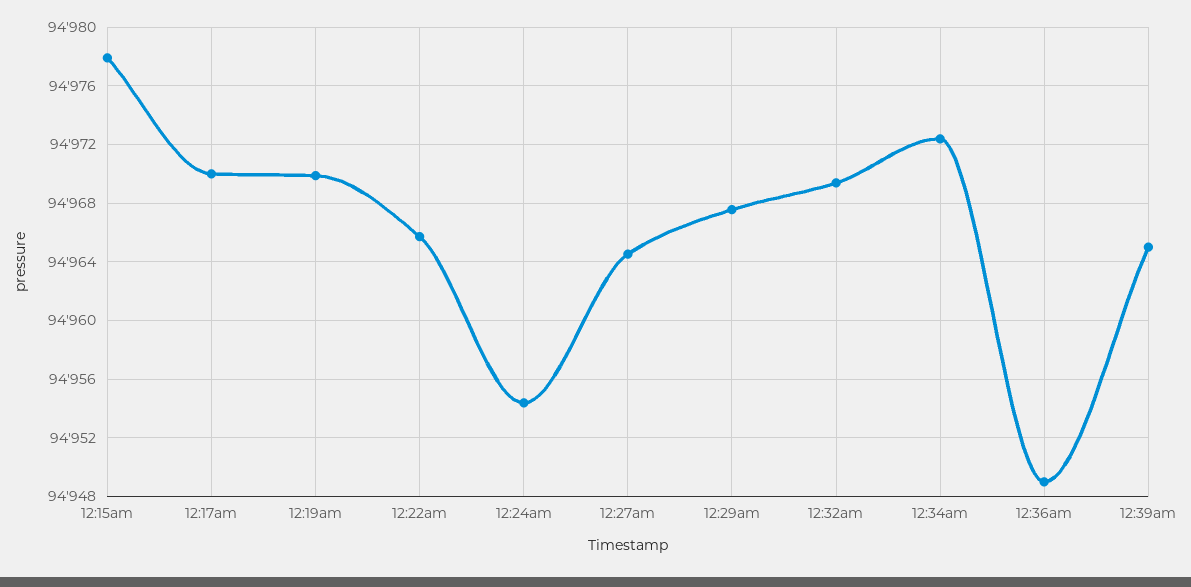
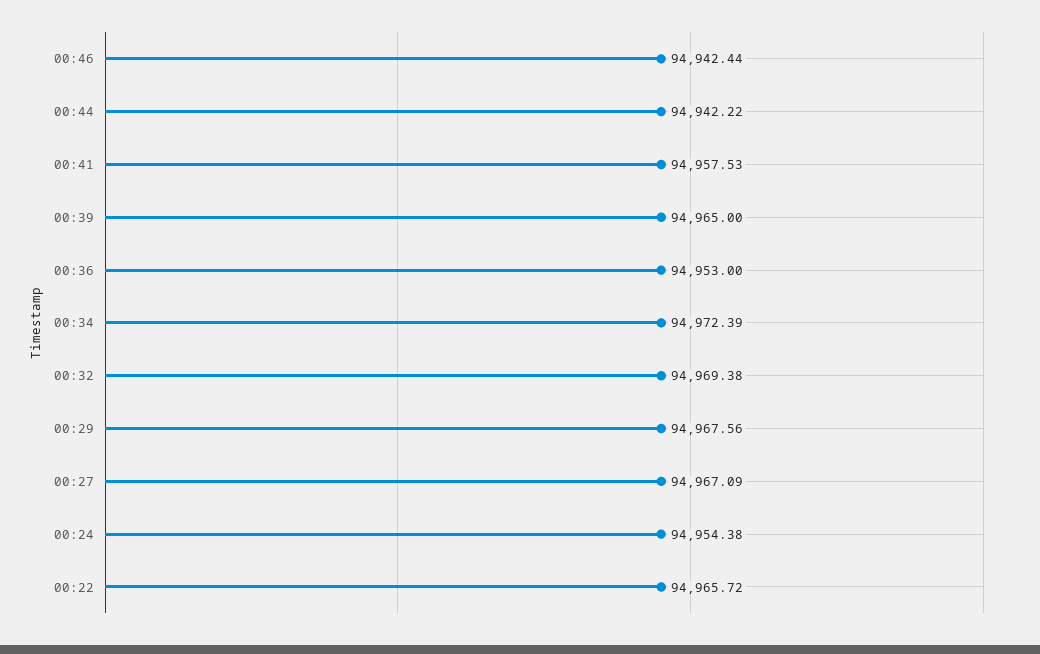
12:15am: 94978 -> none
12:17am: 94970 -> none
12:19am: 94970 -> none
12:27am: 94964.5 -> 94967.09
12:36am: 94949 -> 94953
00:46: none -> 94942.44
00:44: none -> 94942.22
00:41: none -> 94957.53

